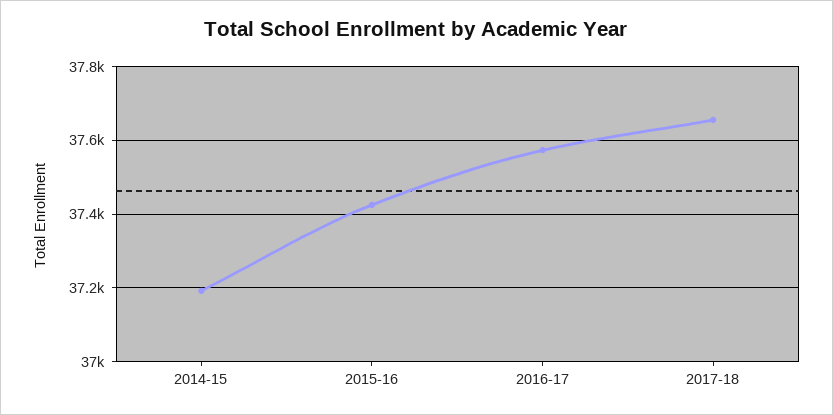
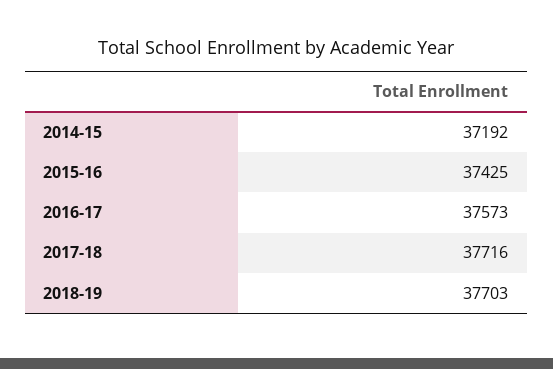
2017-18: 37660 -> 37716
2018-19: none -> 37703

